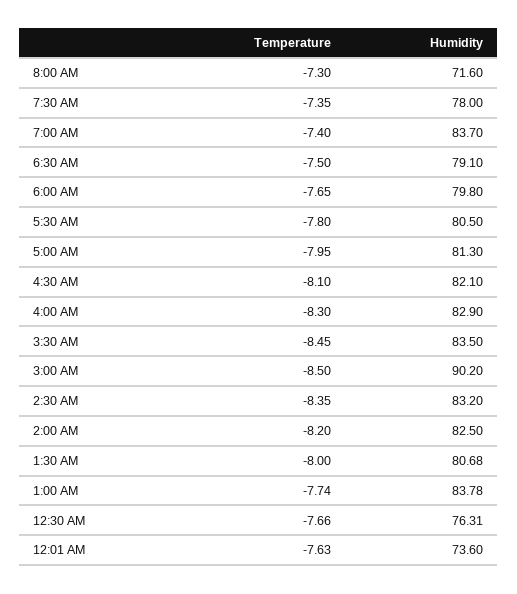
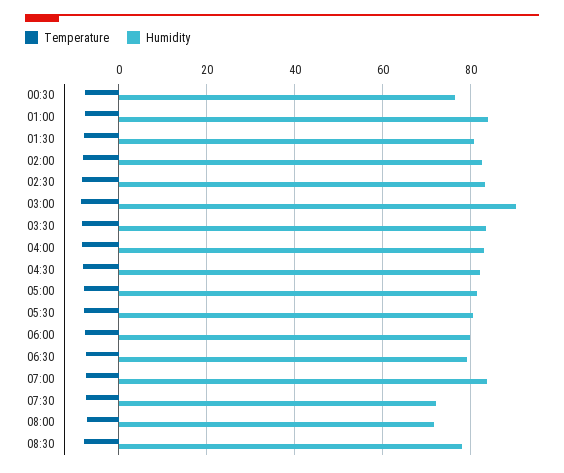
Humidity, 7:30 AM: 78 -> 72
Temperature, 12:01 AM: -7.63 -> none
Humidity, 12:01 AM: 73.6 -> none
Temperature, 08:30: none -> -8
Humidity, 08:30: none -> 78

